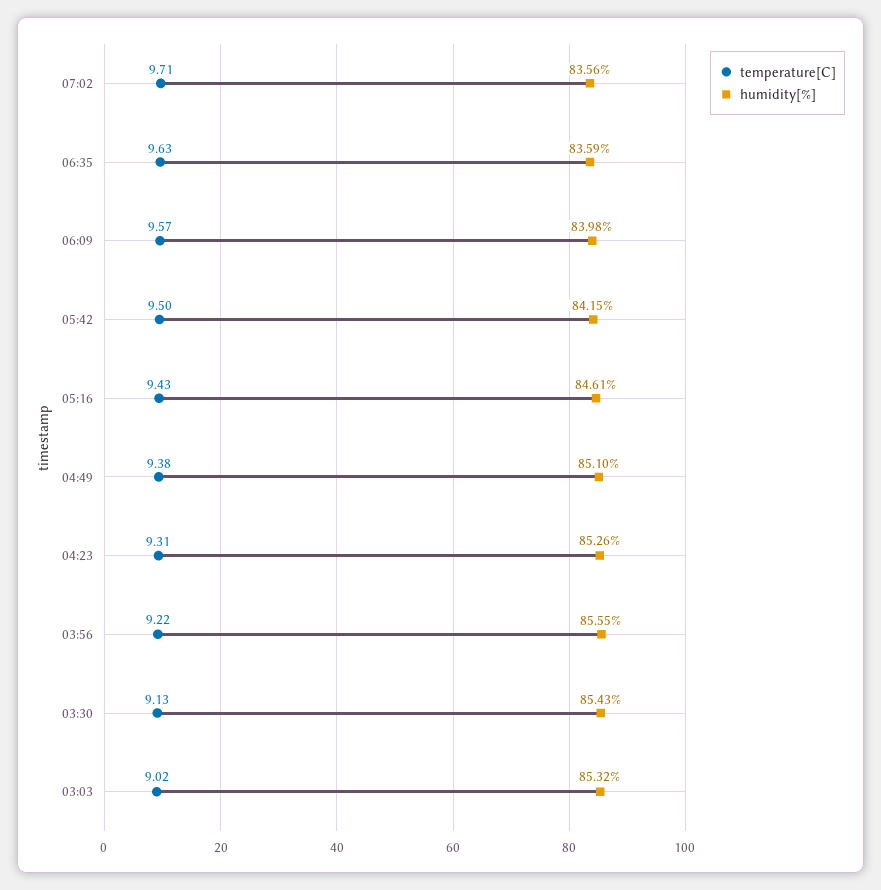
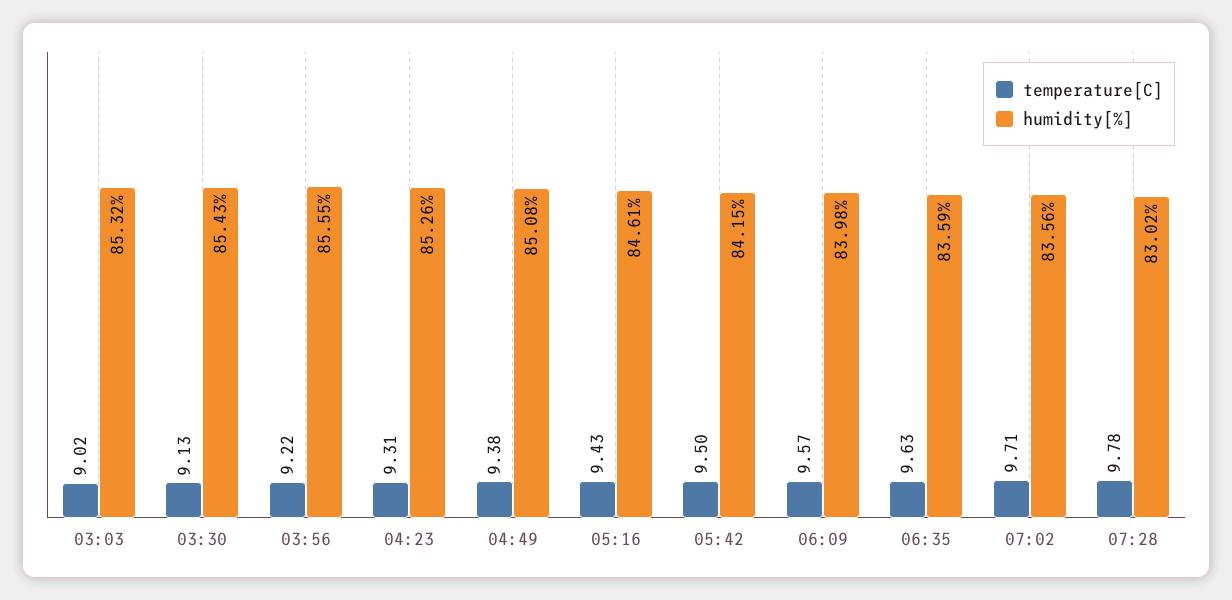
humidity[%], 04:49: 85.1 -> 85.08
temperature[C], 07:28: none -> 9.78
humidity[%], 07:28: none -> 83.02

